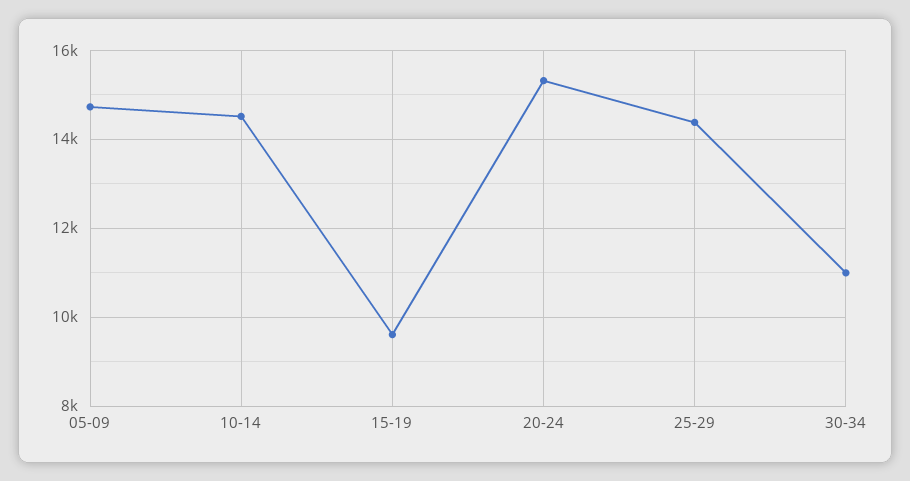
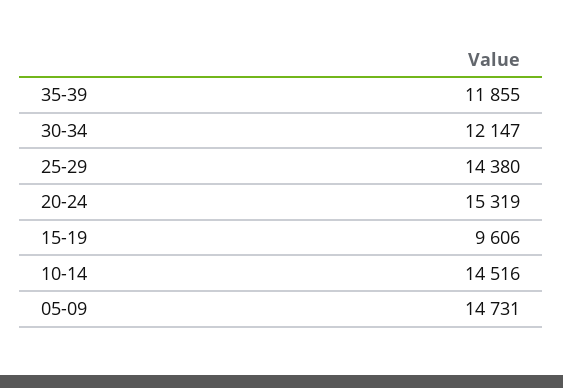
30-34: 11000 -> 12147
35-39: none -> 11855

